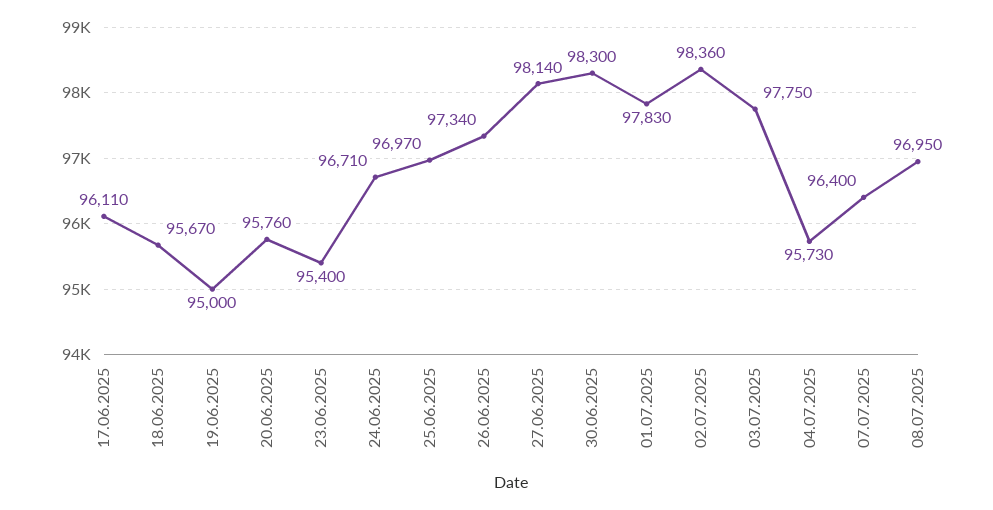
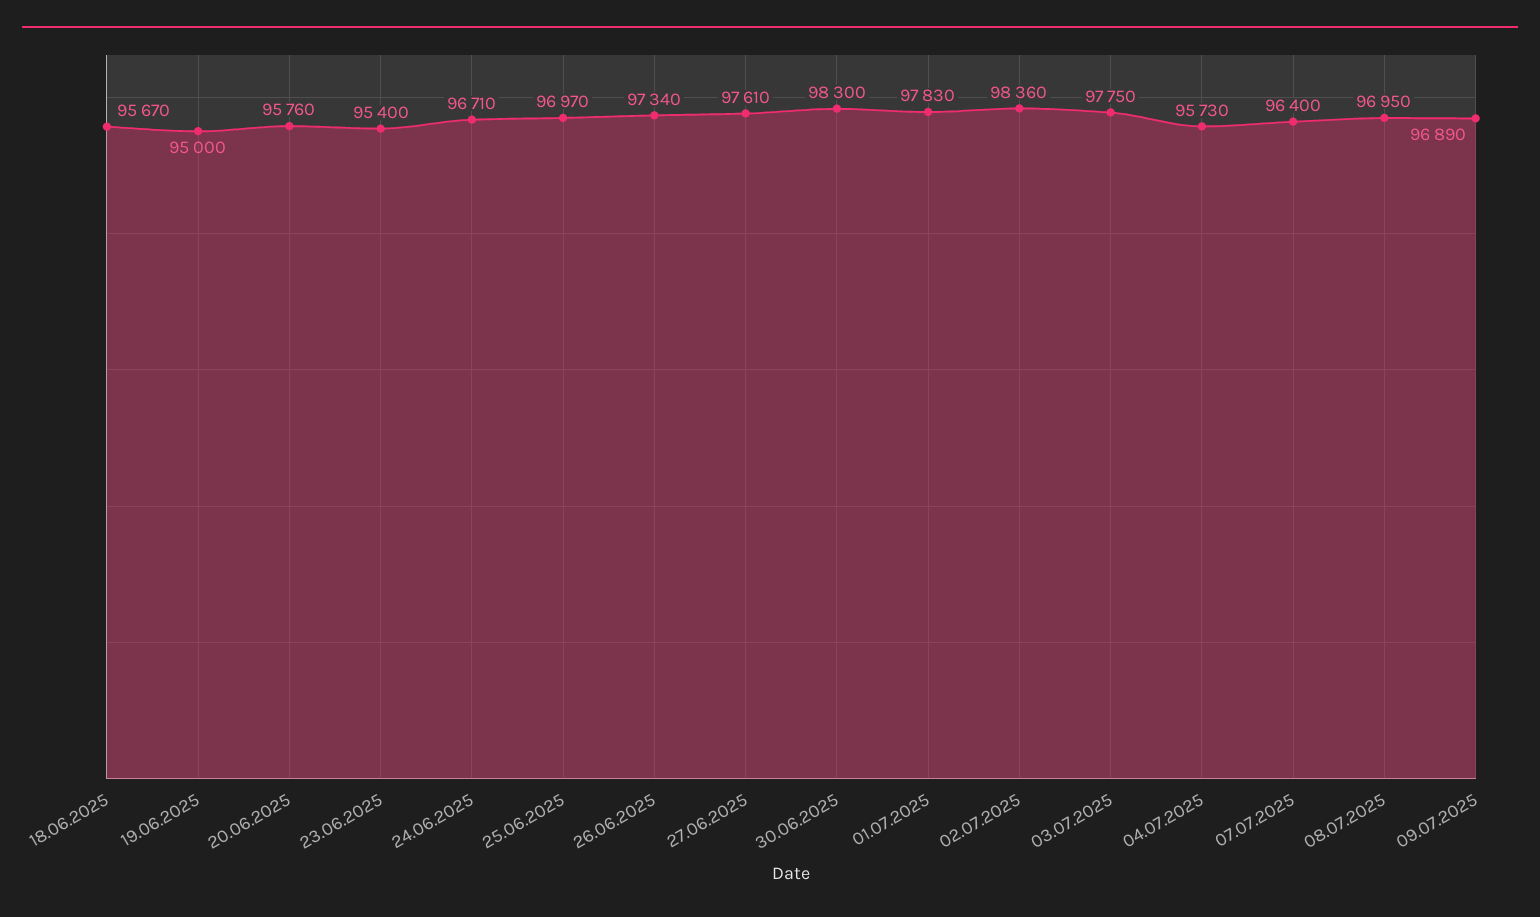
17.06.2025: 96110 -> none
27.06.2025: 98140 -> 97610
09.07.2025: none -> 96890

